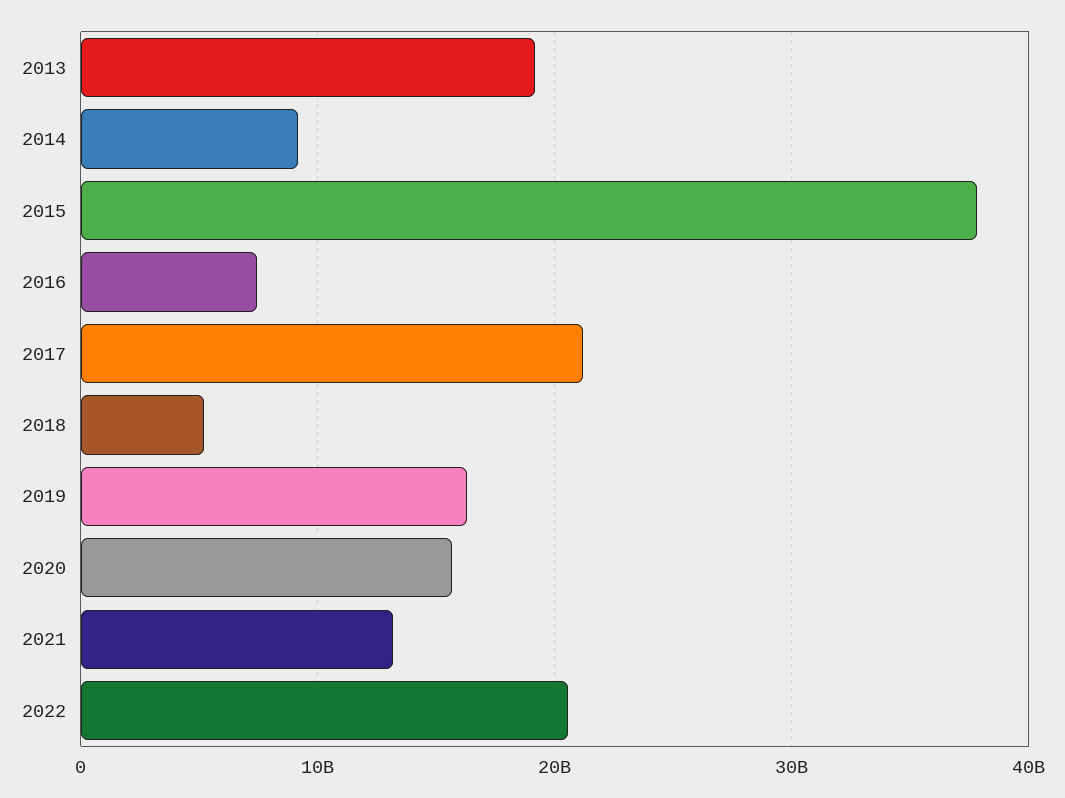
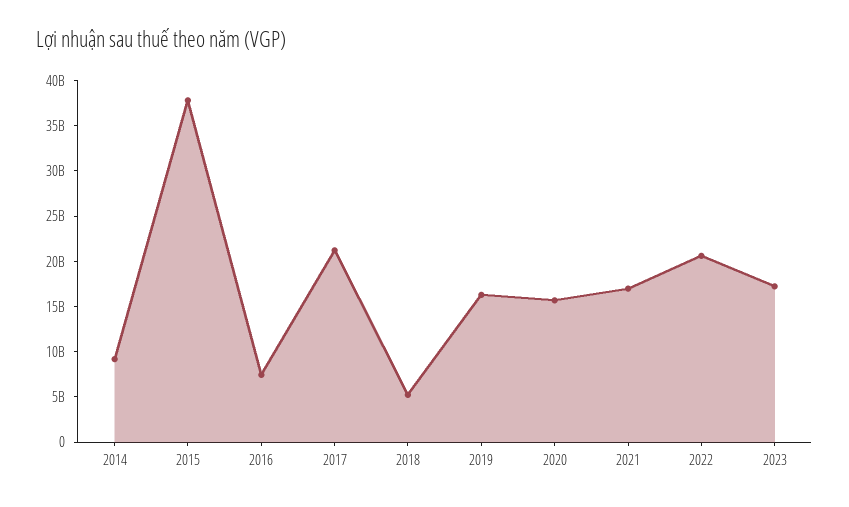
2013: 19000000000 -> none
2021: 13000000000 -> 17000000000
2023: none -> 17000000000

